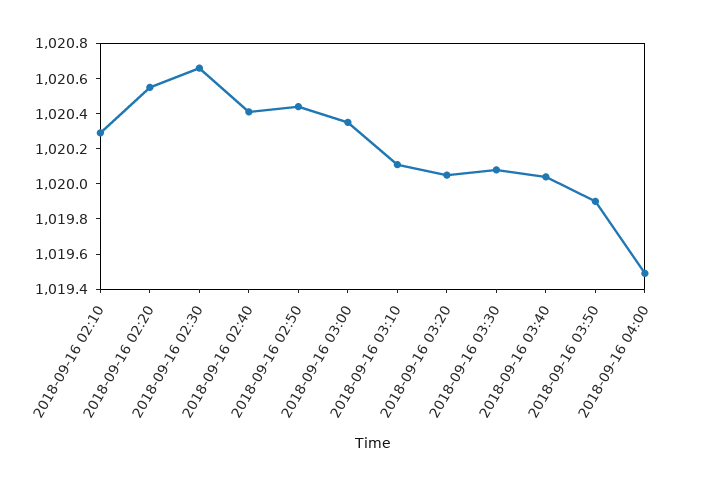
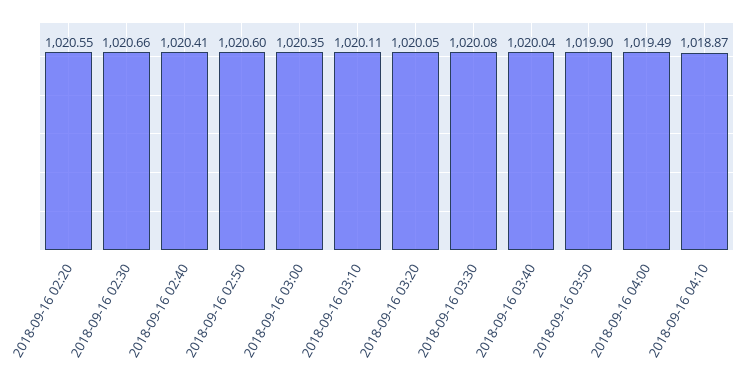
2018-09-16 02:10: 1020.3 -> none
2018-09-16 02:50: 1020.45 -> 1020.6
2018-09-16 04:10: none -> 1018.87

